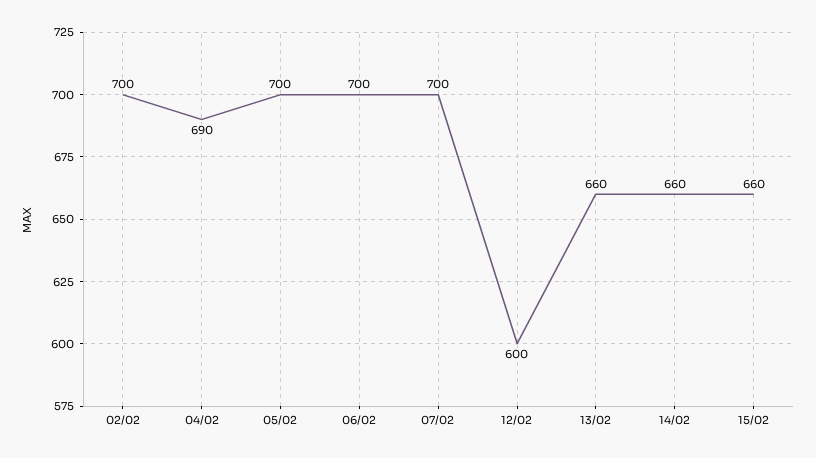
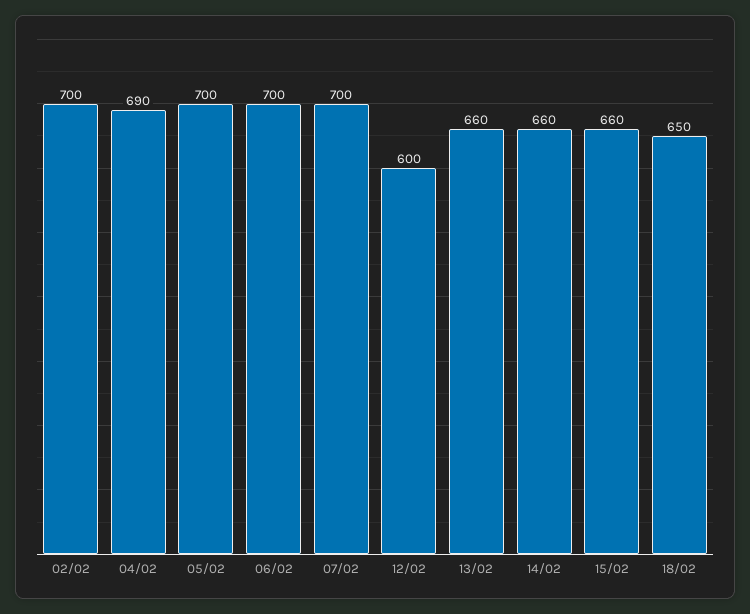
18/02: none -> 650

